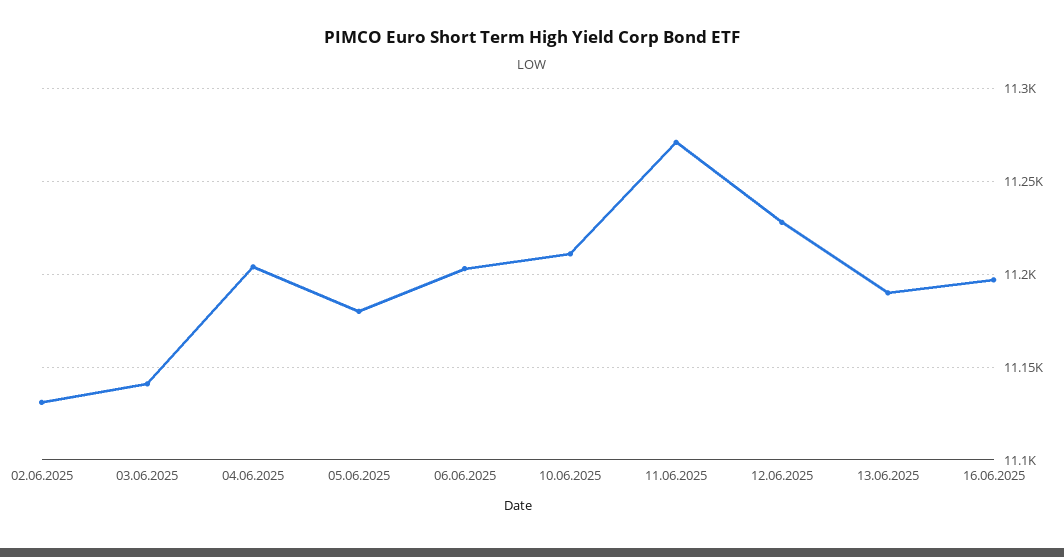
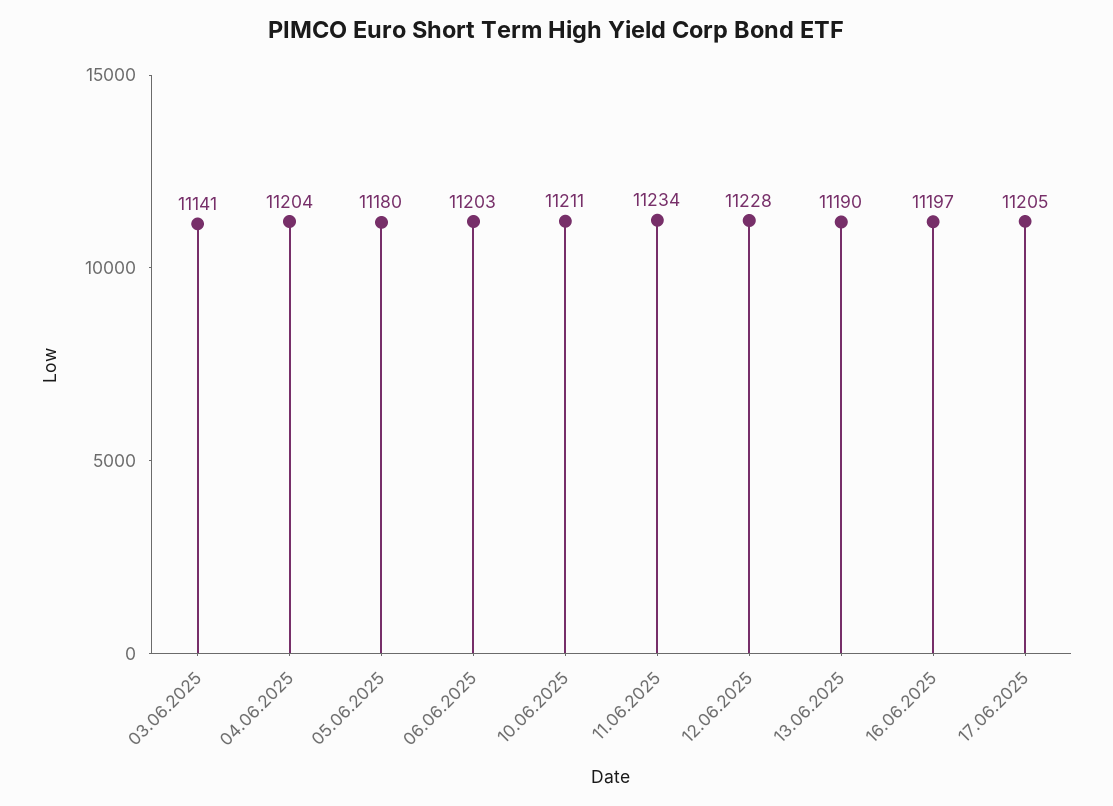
02.06.2025: 11130 -> none
11.06.2025: 11270 -> 11234
17.06.2025: none -> 11205

